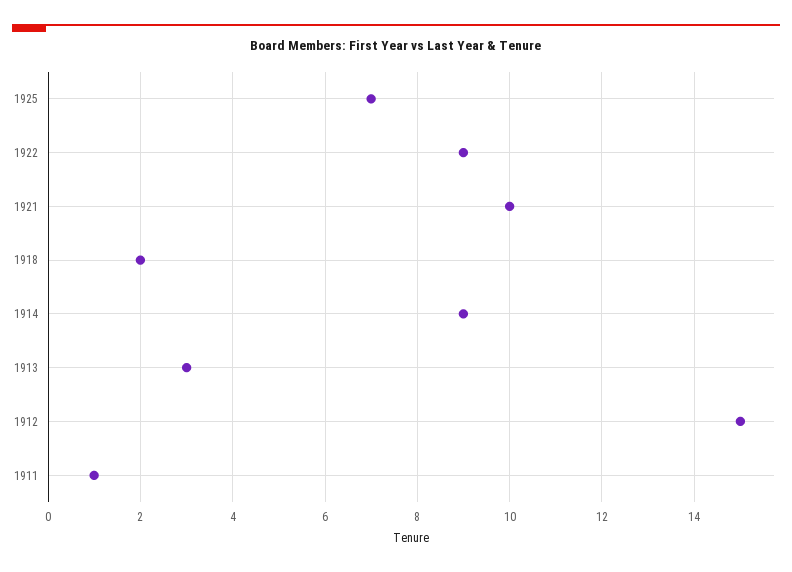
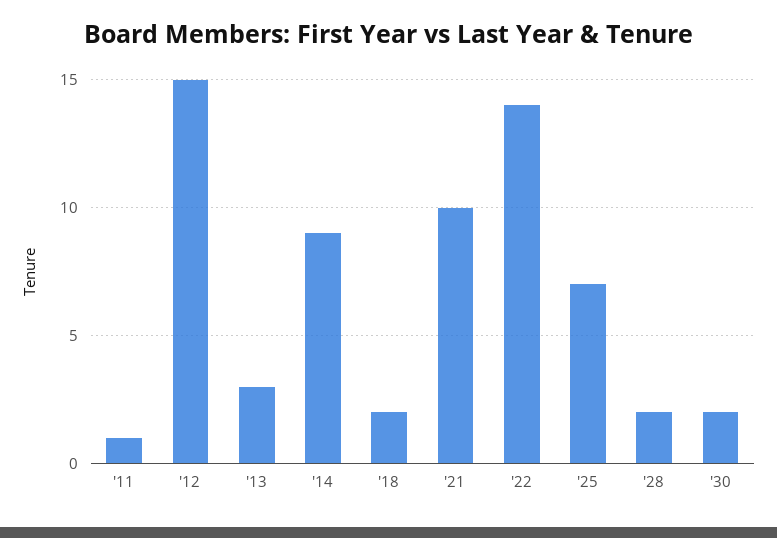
1922: 9 -> 14
'28: none -> 2
'30: none -> 2

